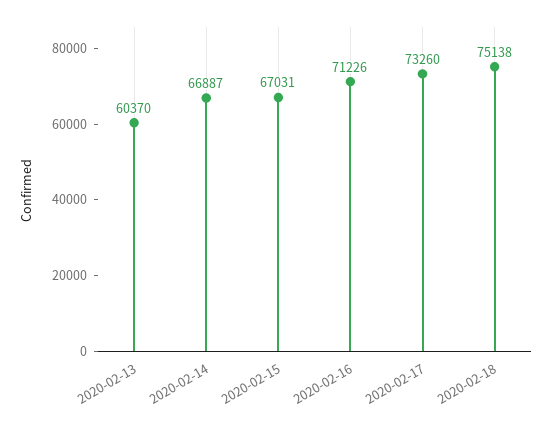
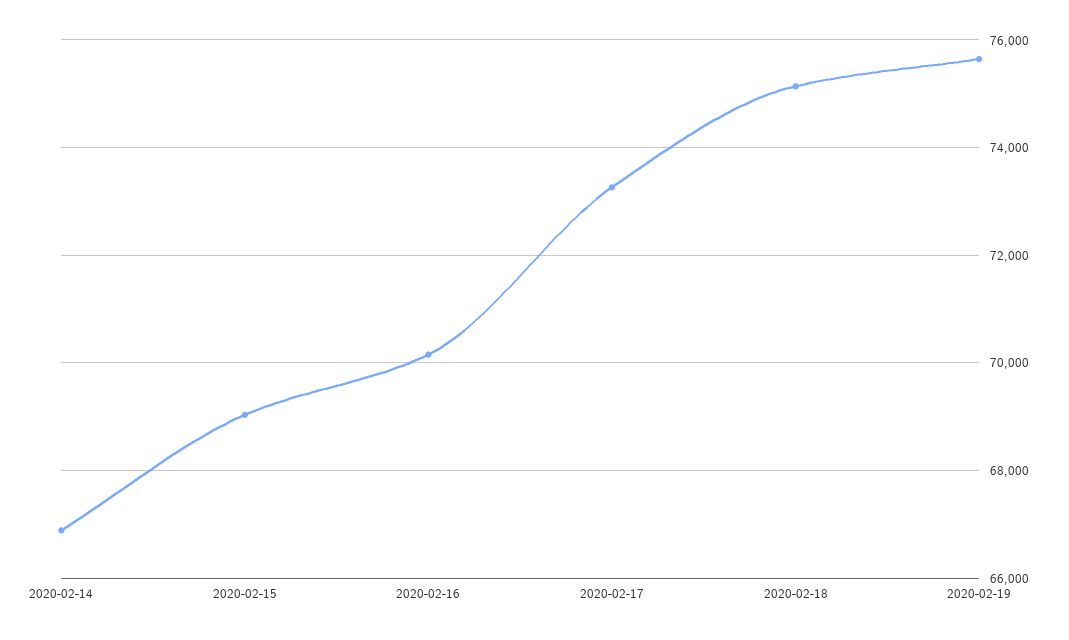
2020-02-13: 60370 -> none
2020-02-15: 67031 -> 69000
2020-02-16: 71226 -> 70200
2020-02-19: none -> 75600

